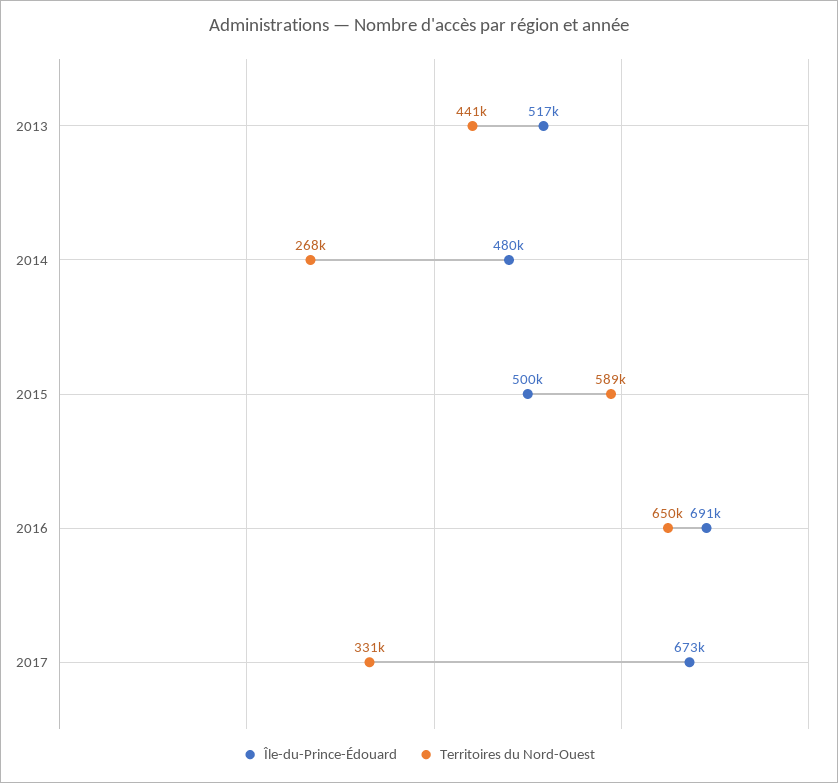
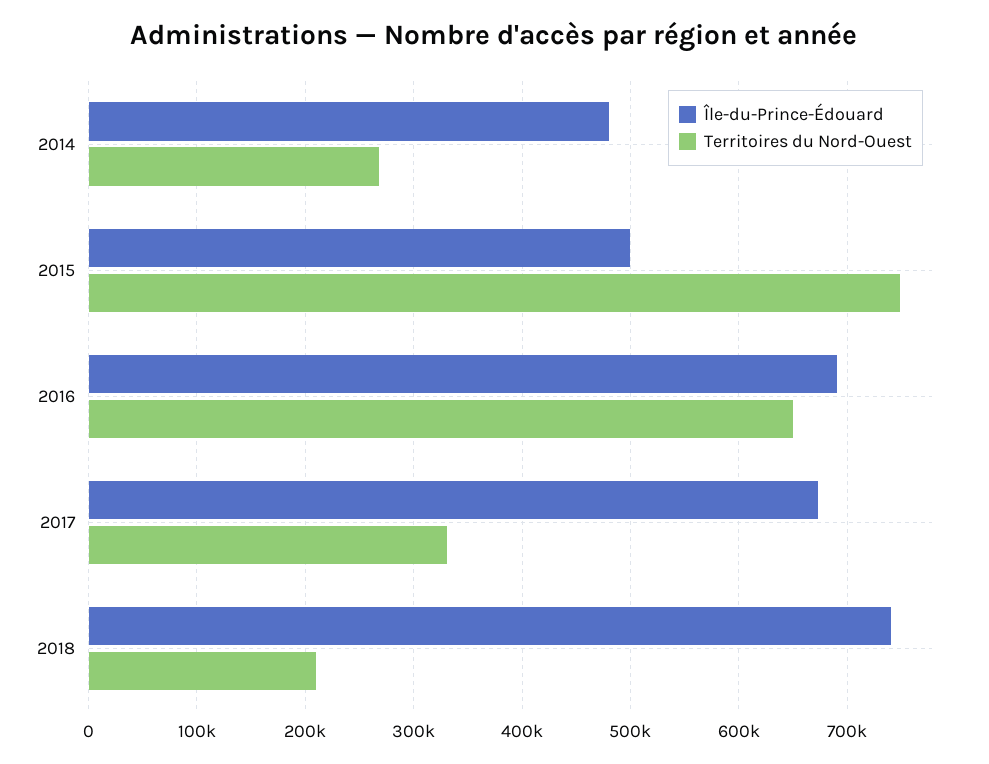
Île-du-Prince-Édouard, 2013: 517000 -> none
Territoires du Nord-Ouest, 2013: 441000 -> none
Territoires du Nord-Ouest, 2015: 589000 -> 750000
Île-du-Prince-Édouard, 2018: none -> 740000
Territoires du Nord-Ouest, 2018: none -> 210000

